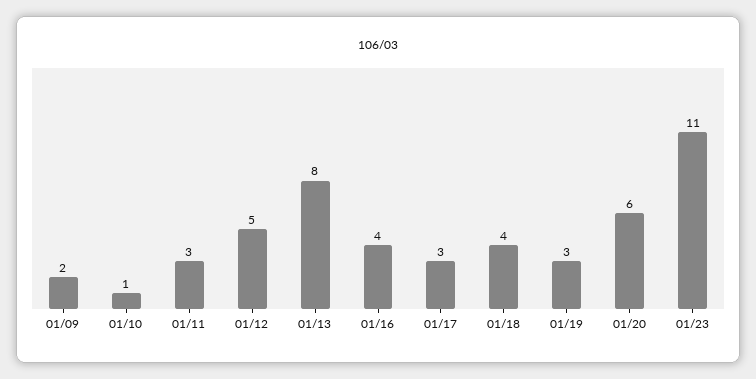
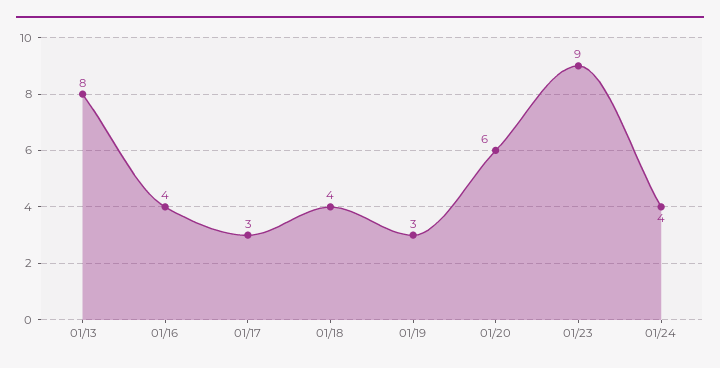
01/09: 2 -> none
01/10: 1 -> none
01/11: 3 -> none
01/12: 5 -> none
01/23: 11 -> 9
01/24: none -> 4

